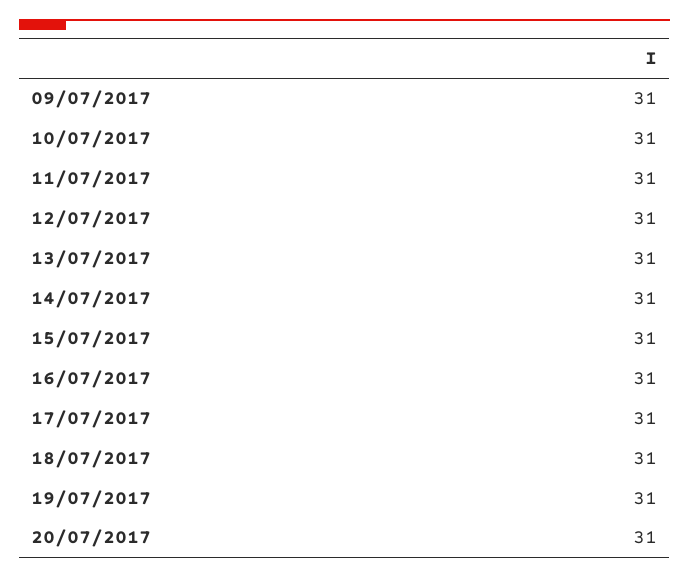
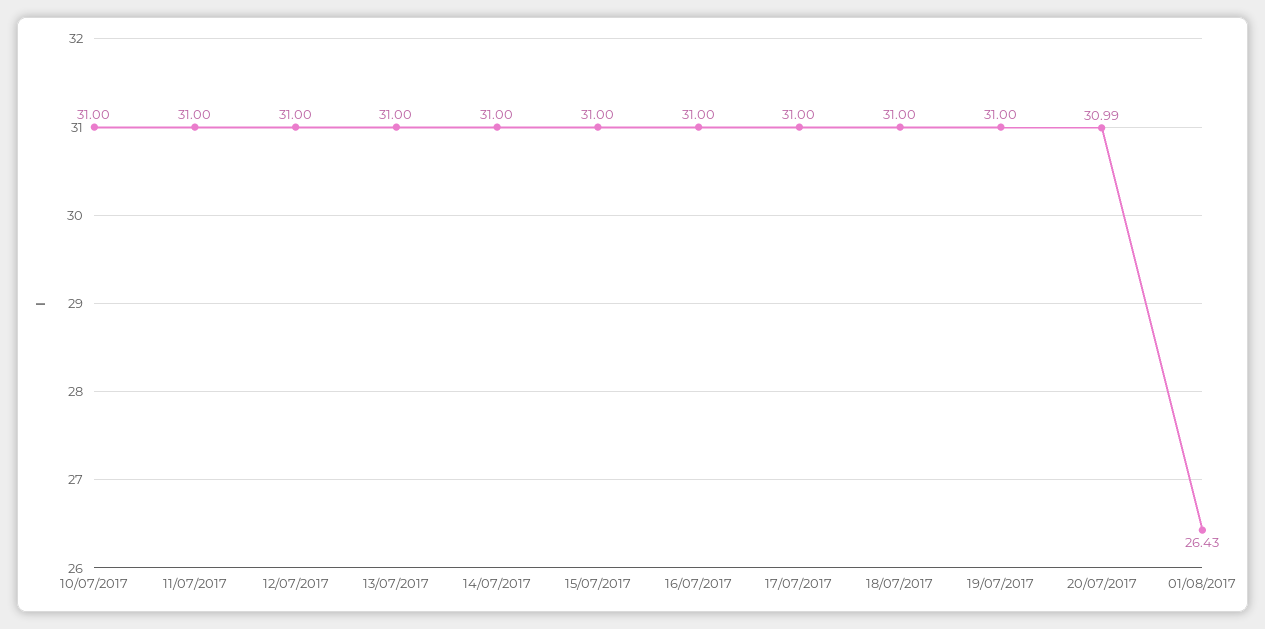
09/07/2017: 31 -> none
20/07/2017: 31 -> 30.99
01/08/2017: none -> 26.43

